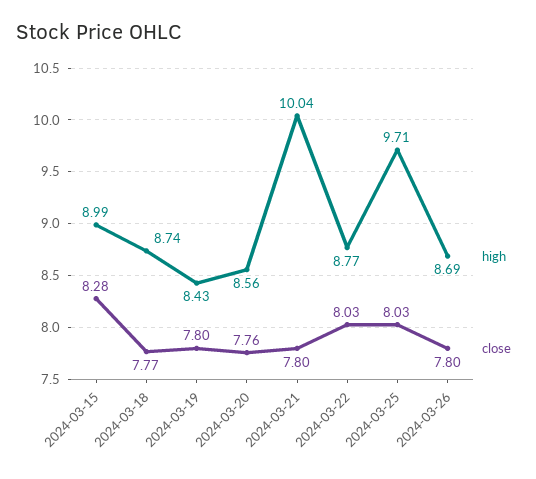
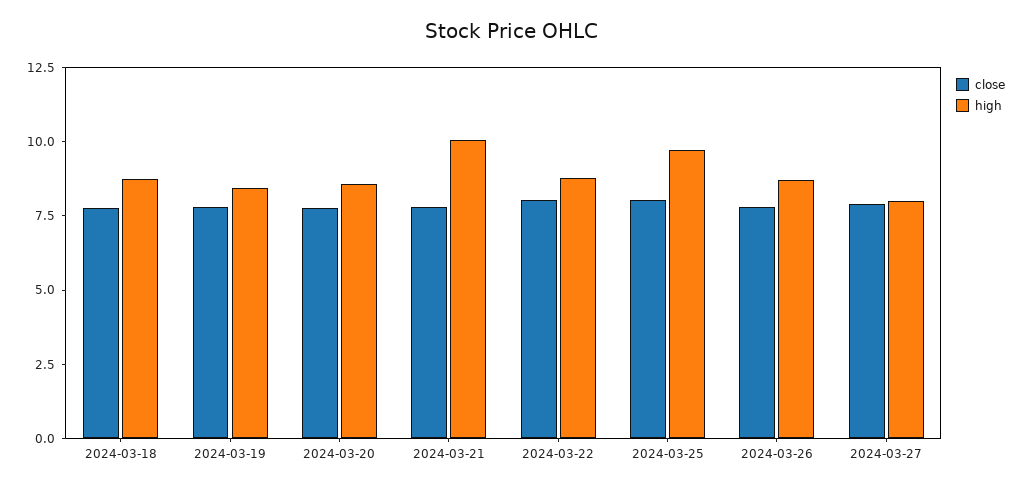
high, 2024-03-15: 8.99 -> none
close, 2024-03-15: 8.28 -> none
close, 2024-03-27: none -> 8
high, 2024-03-27: none -> 8

